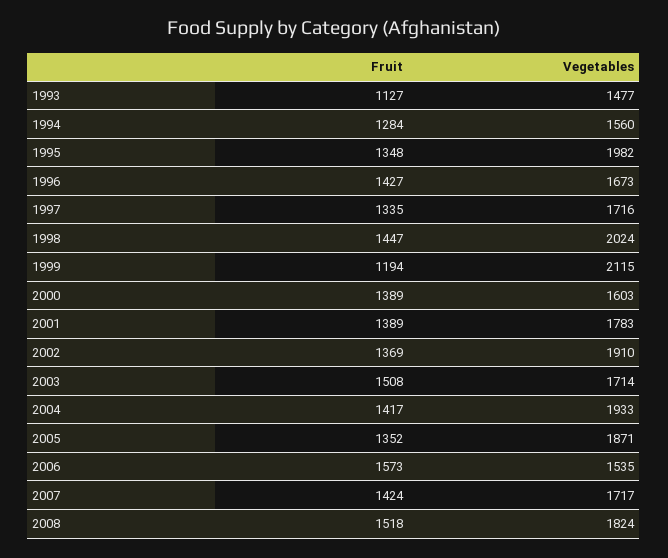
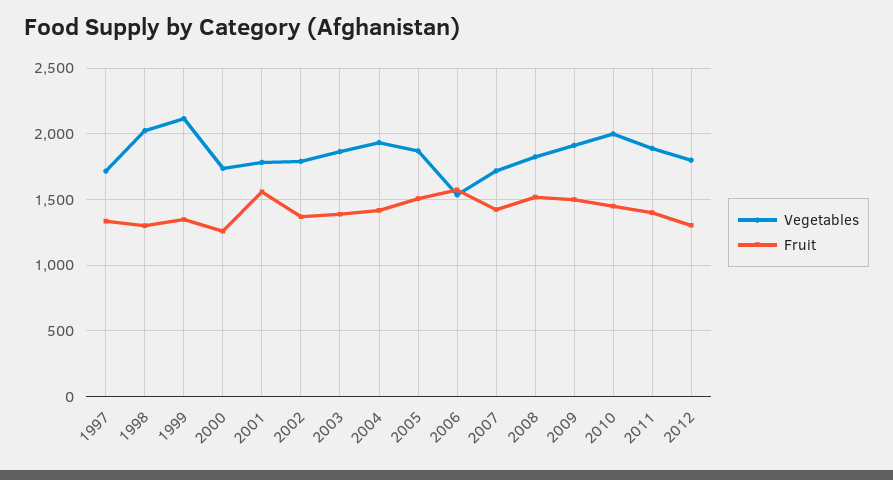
Fruit, 1993: 1127 -> none
Vegetables, 1993: 1477 -> none
Fruit, 1994: 1284 -> none
Vegetables, 1994: 1560 -> none
Fruit, 1995: 1348 -> none
Vegetables, 1995: 1982 -> none
Fruit, 1996: 1427 -> none
Vegetables, 1996: 1673 -> none
Fruit, 1998: 1447 -> 1300
Fruit, 1999: 1194 -> 1350
Fruit, 2000: 1389 -> 1250
Vegetables, 2000: 1603 -> 1750
Fruit, 2001: 1389 -> 1550
Vegetables, 2002: 1910 -> 1800
Fruit, 2003: 1508 -> 1400
Vegetables, 2003: 1714 -> 1850
Fruit, 2005: 1352 -> 1500
Vegetables, 2009: none -> 1900
Fruit, 2009: none -> 1500
Vegetables, 2010: none -> 2000
Fruit, 2010: none -> 1450
Vegetables, 2011: none -> 1900
Fruit, 2011: none -> 1400
Vegetables, 2012: none -> 1800
Fruit, 2012: none -> 1300

